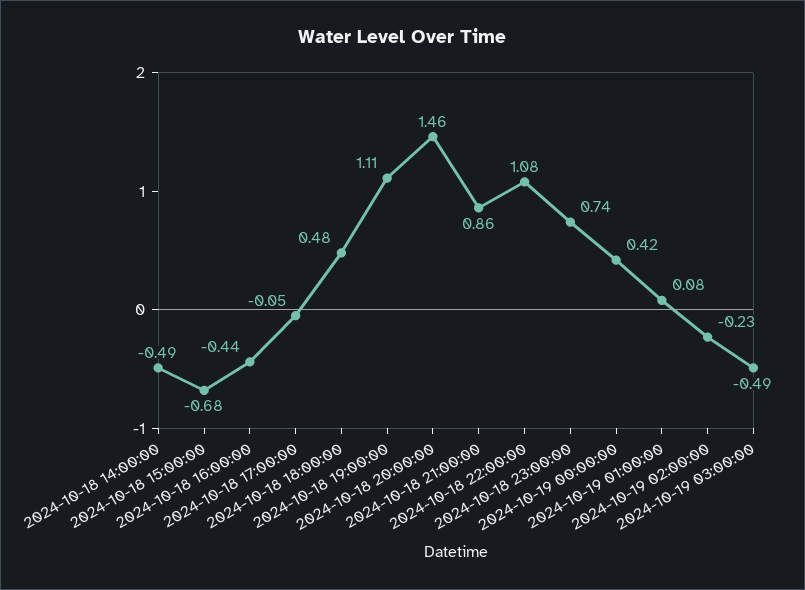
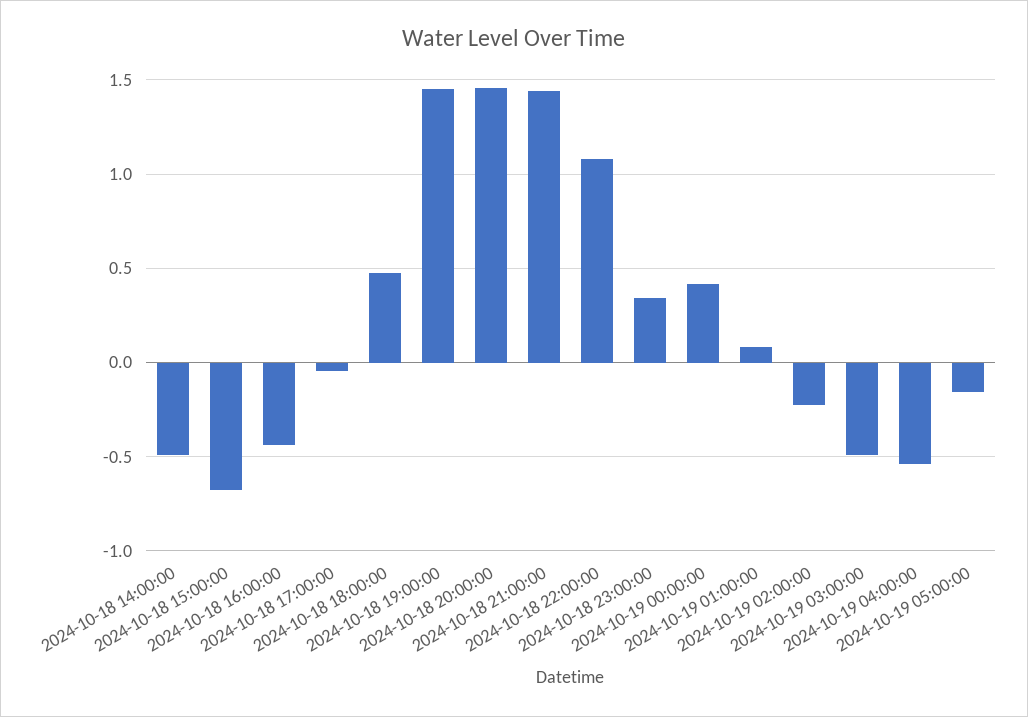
2024-10-18 19:00:00: 1.11 -> 1.45
2024-10-18 21:00:00: 0.86 -> 1.45
2024-10-18 23:00:00: 0.74 -> 0.35
2024-10-19 04:00:00: none -> -0.55
2024-10-19 05:00:00: none -> -0.15

